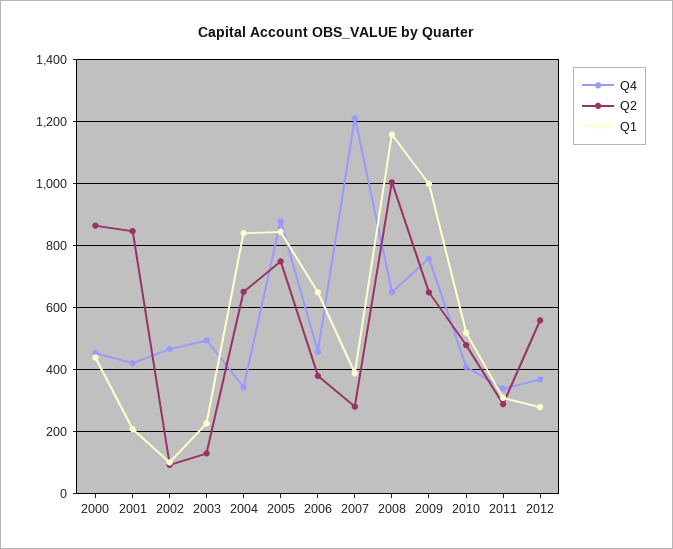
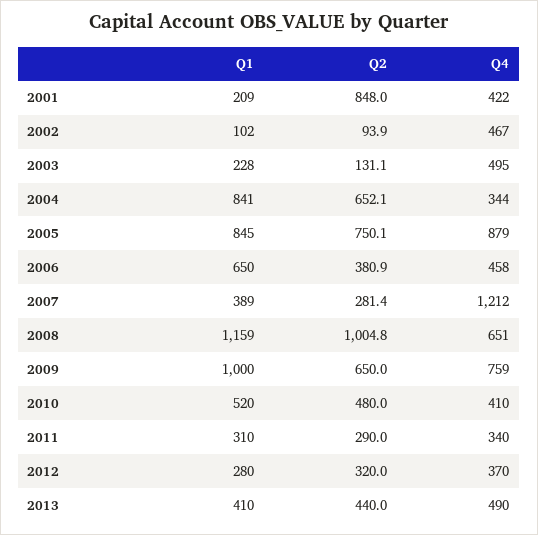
Q4, 2000: 460 -> none
Q2, 2000: 860 -> none
Q1, 2000: 440 -> none
Q2, 2012: 560 -> 320
Q1, 2013: none -> 410
Q2, 2013: none -> 440
Q4, 2013: none -> 490

